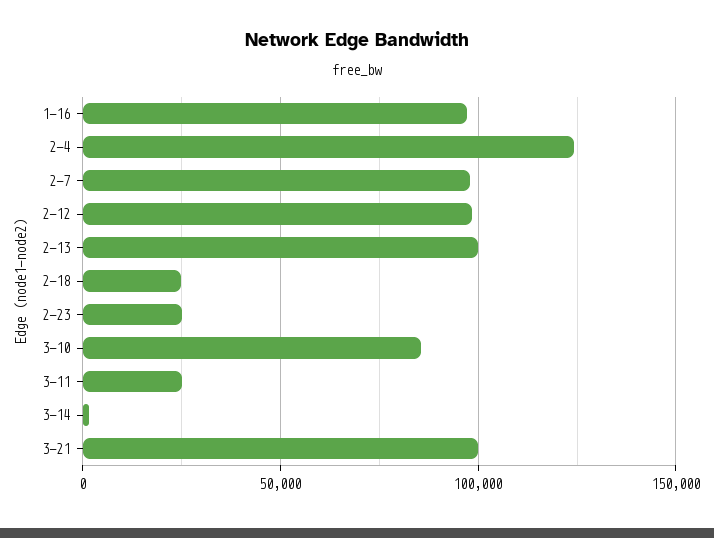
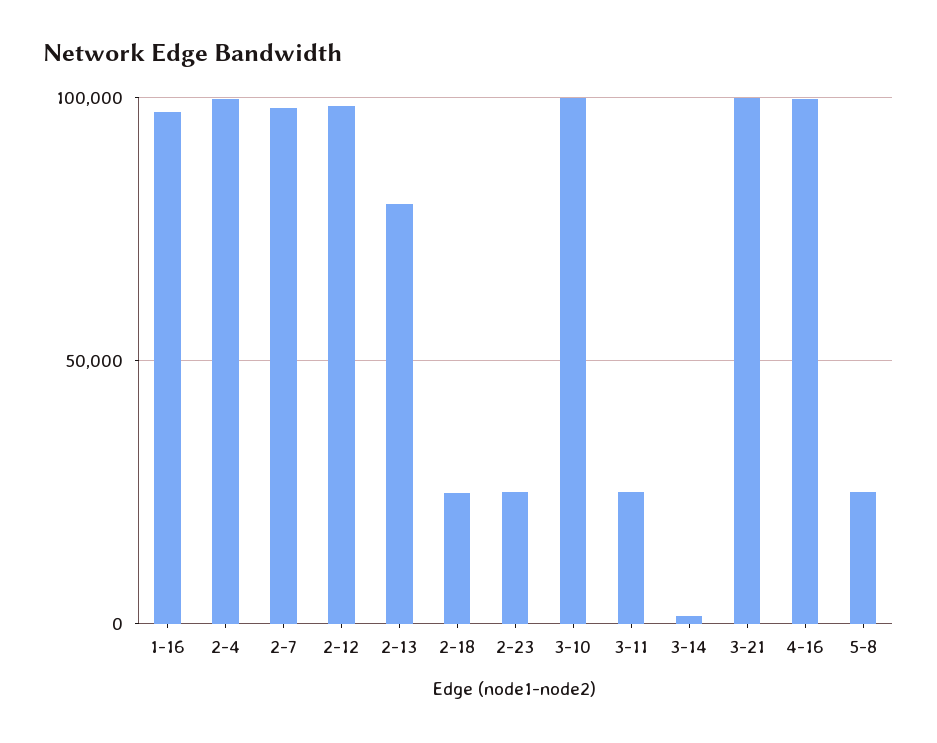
2-4: 125000 -> 100000
2-13: 100000 -> 80000
3-10: 85000 -> 100000
4-16: none -> 100000
5-8: none -> 25000

